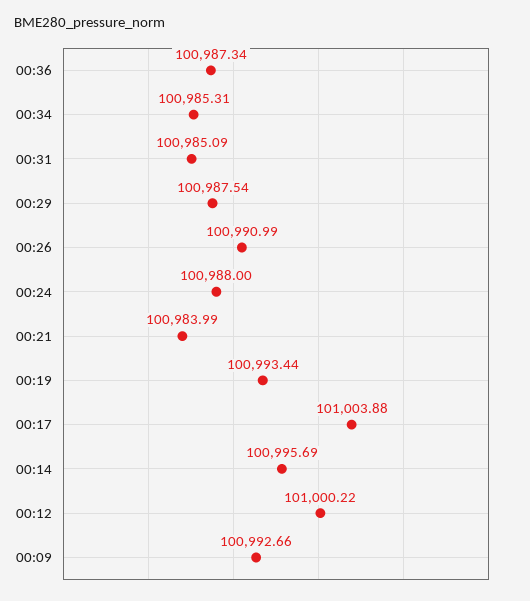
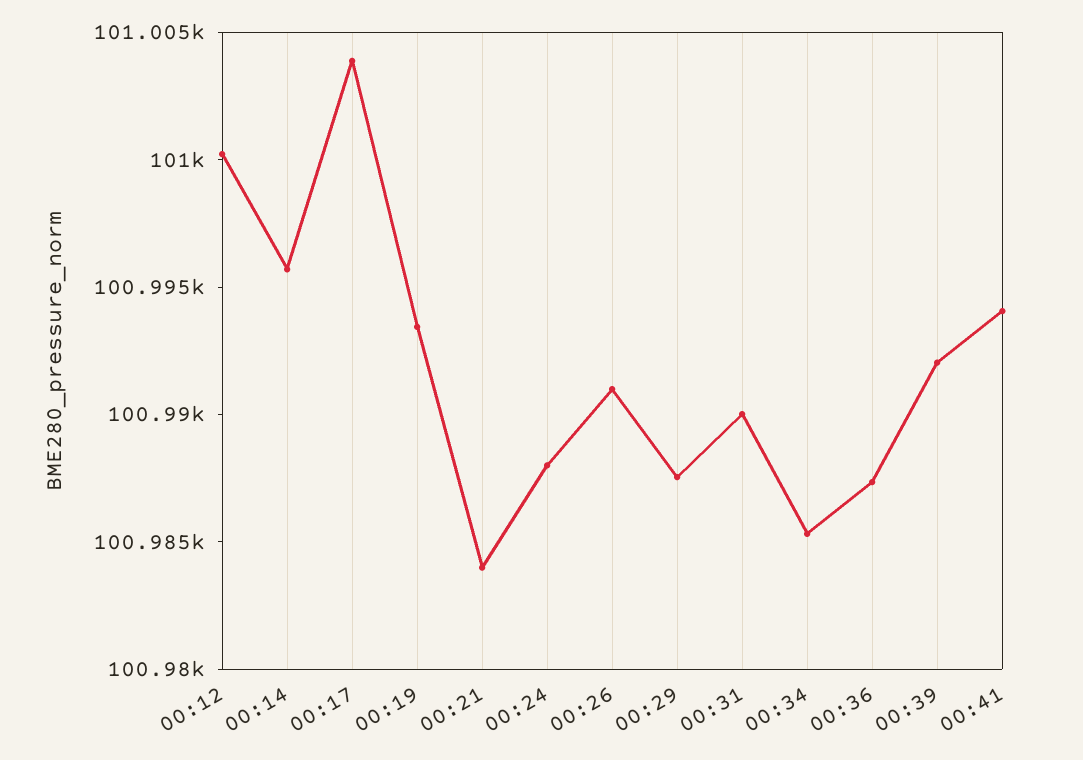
00:31: 100985.09 -> 100990
00:09: 100992.66 -> none
00:39: none -> 100992
00:41: none -> 100994

